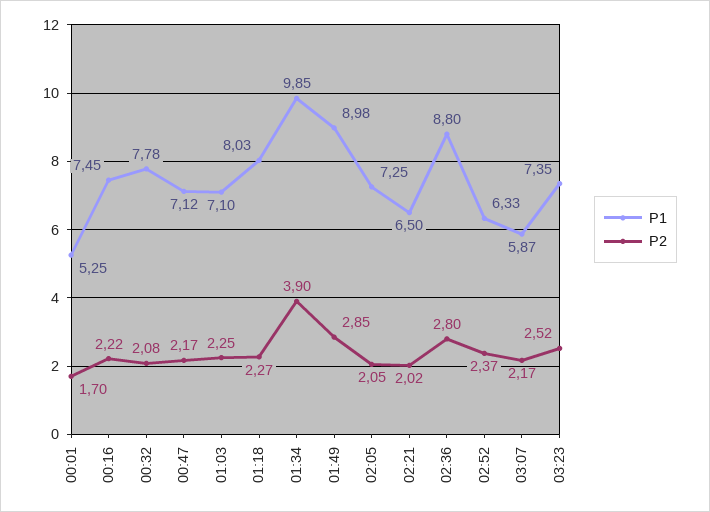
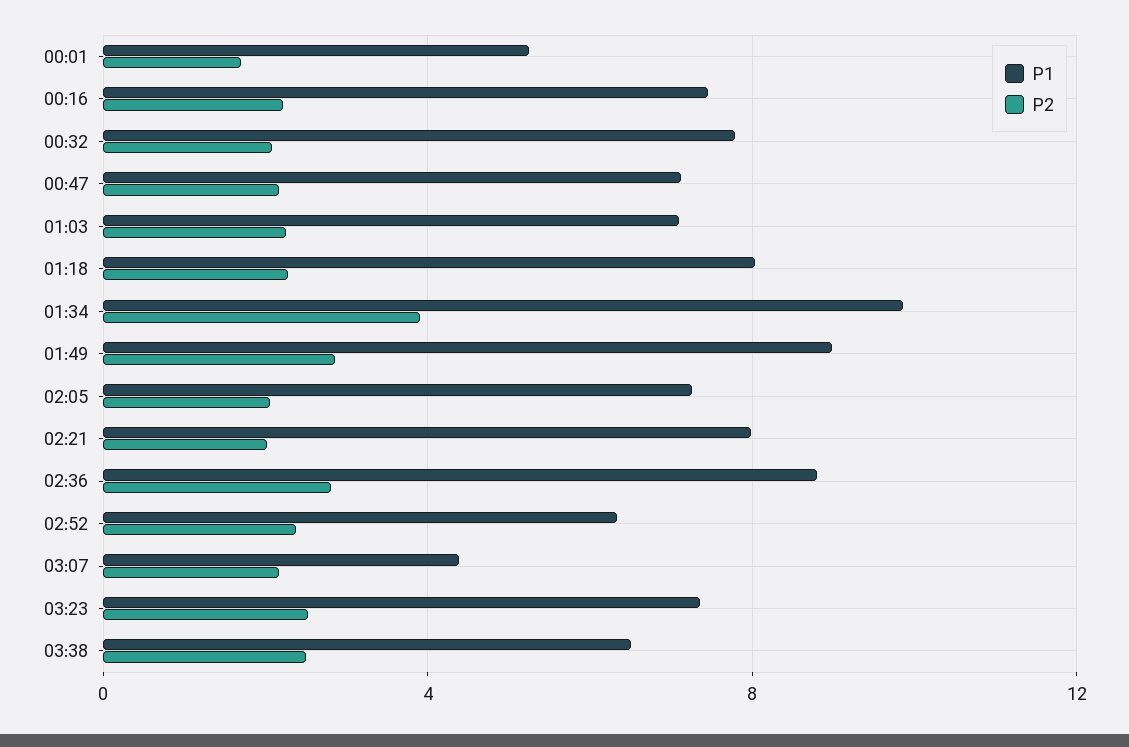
P1, 02:21: 6.5 -> 8
P1, 03:07: 5.87 -> 4.5
P1, 03:38: none -> 6.5
P2, 03:38: none -> 2.5

